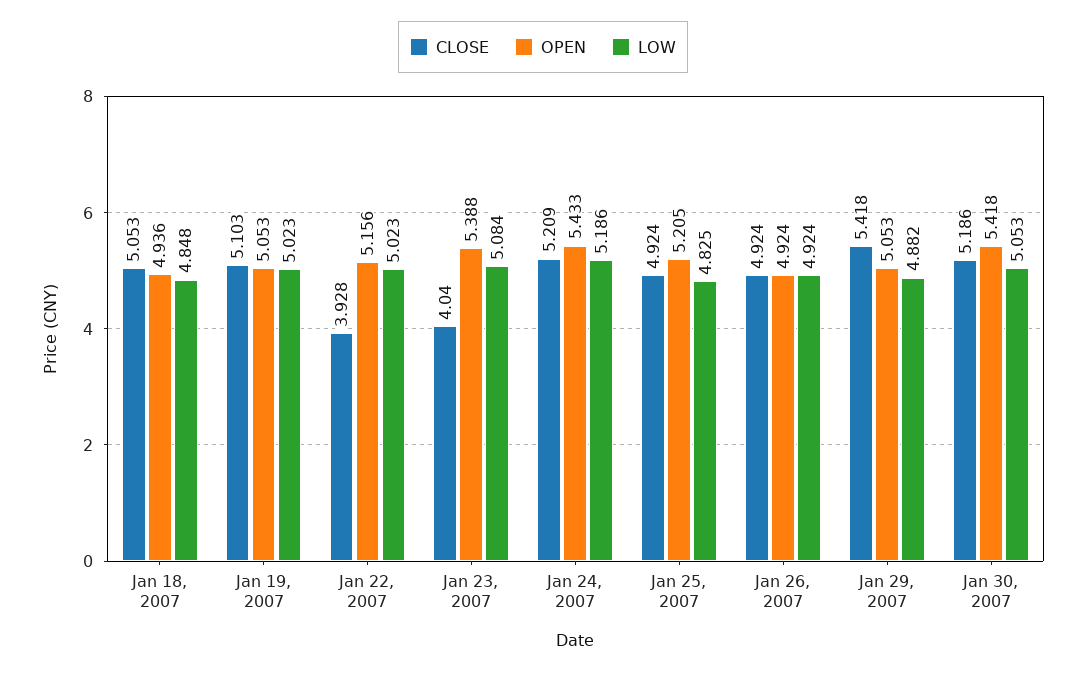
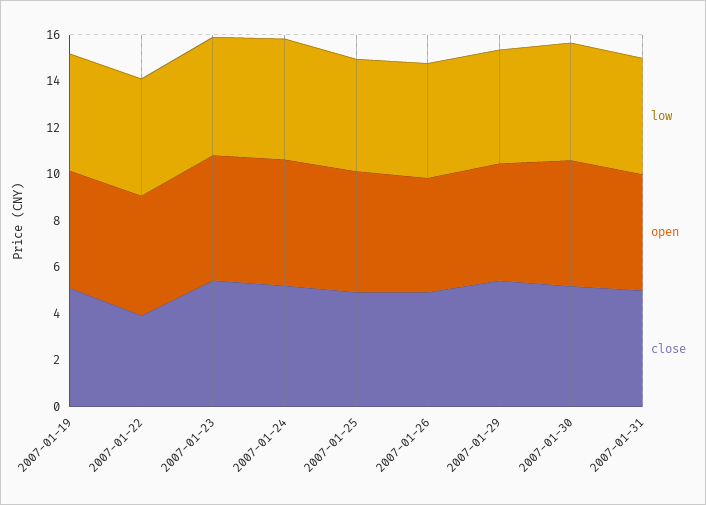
CLOSE, Jan 18, 2007: 5.053 -> none
OPEN, Jan 18, 2007: 4.936 -> none
LOW, Jan 18, 2007: 4.848 -> none
CLOSE, Jan 23, 2007: 4.04 -> 5.5
LOW, 2007-01-31: none -> 5
OPEN, 2007-01-31: none -> 5
CLOSE, 2007-01-31: none -> 5

